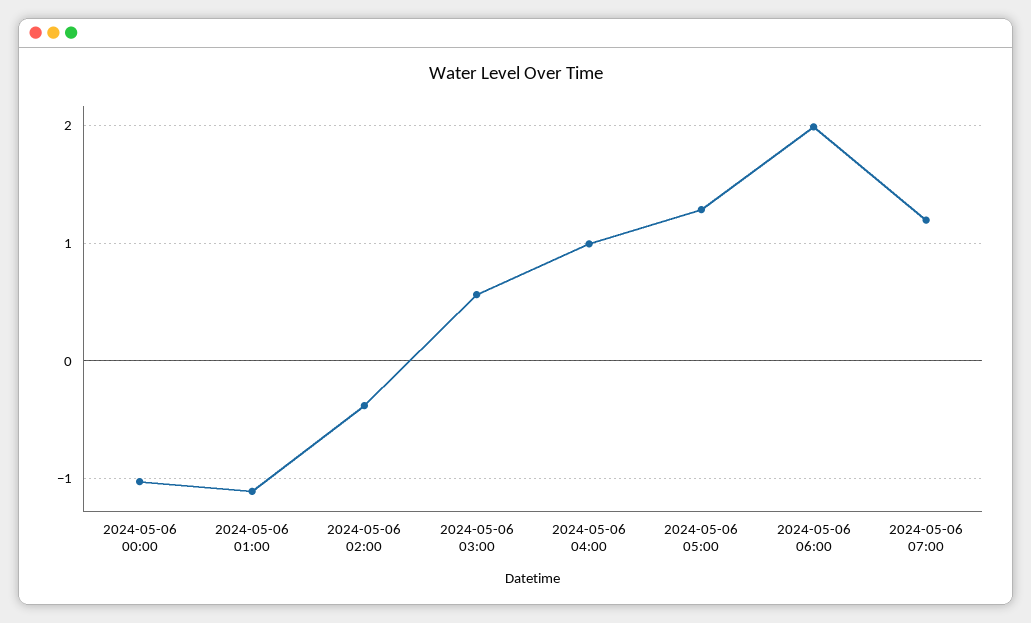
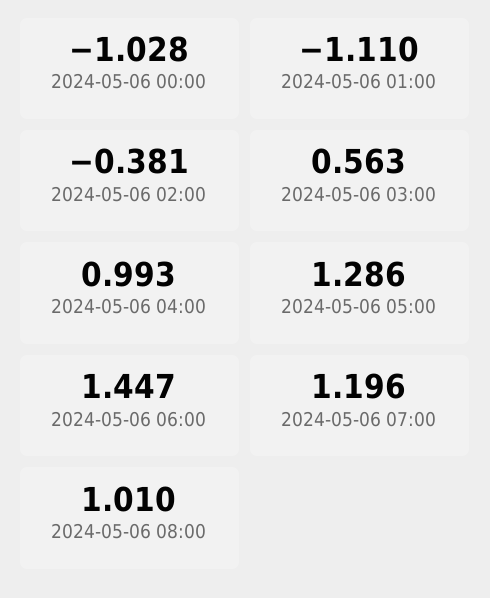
2024-05-06 06:00: 2 -> 1.447
2024-05-06 08:00: none -> 1.01

